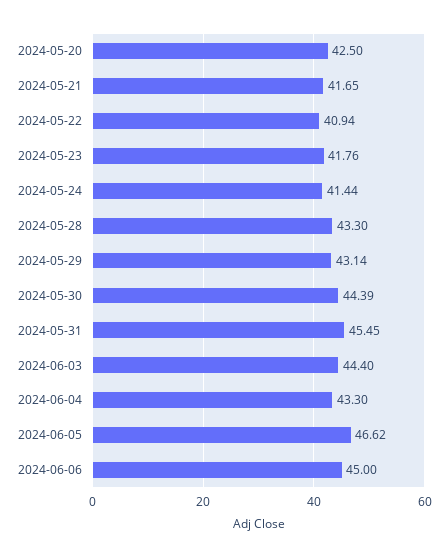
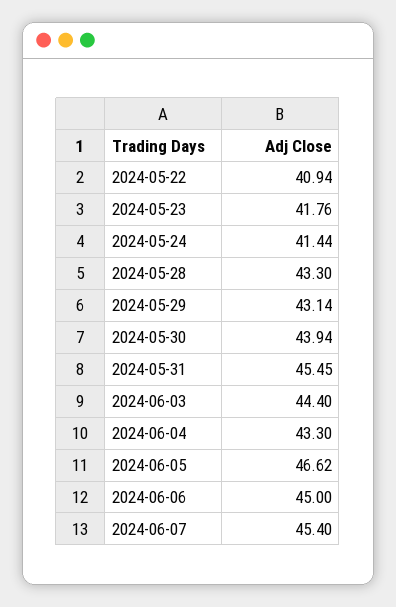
2024-05-20: 42.5 -> none
2024-05-21: 41.65 -> none
2024-05-30: 44.39 -> 43.94
2024-06-07: none -> 45.4

